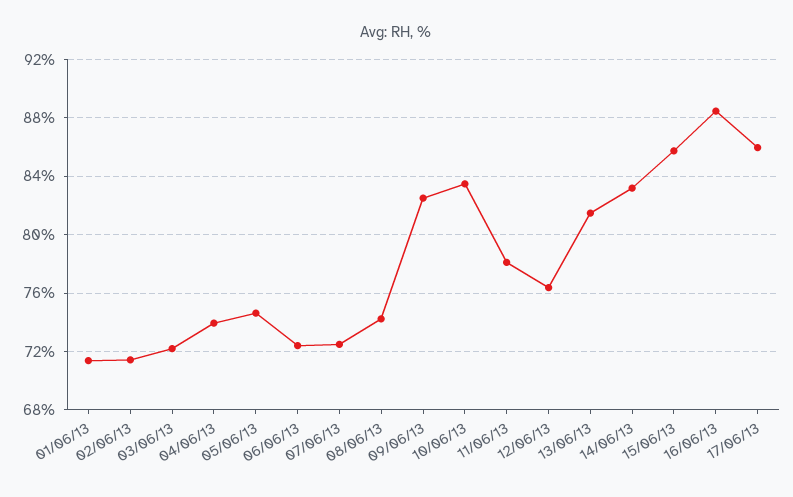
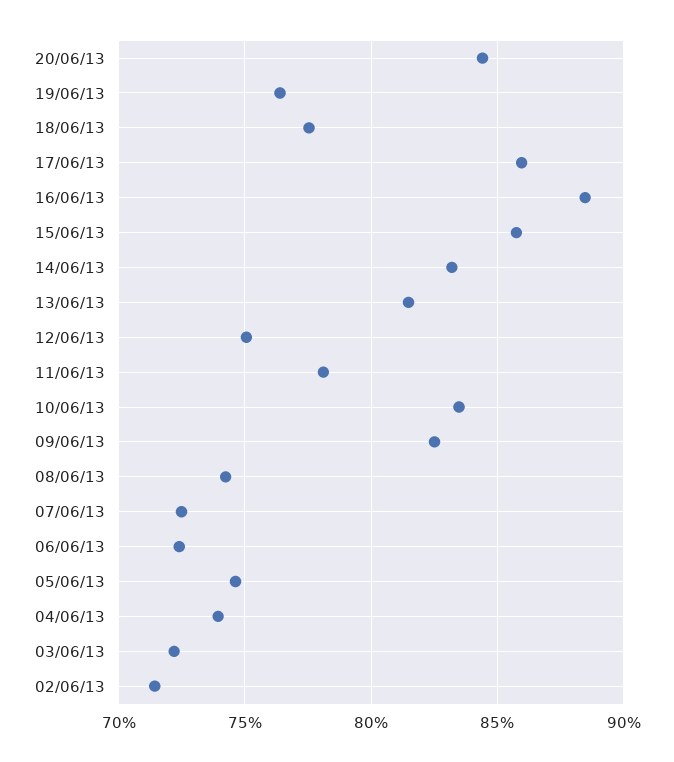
01/06/13: 71.5 -> none
12/06/13: 76.5 -> 75
20/06/13: none -> 84.5
19/06/13: none -> 76.5
18/06/13: none -> 77.5

